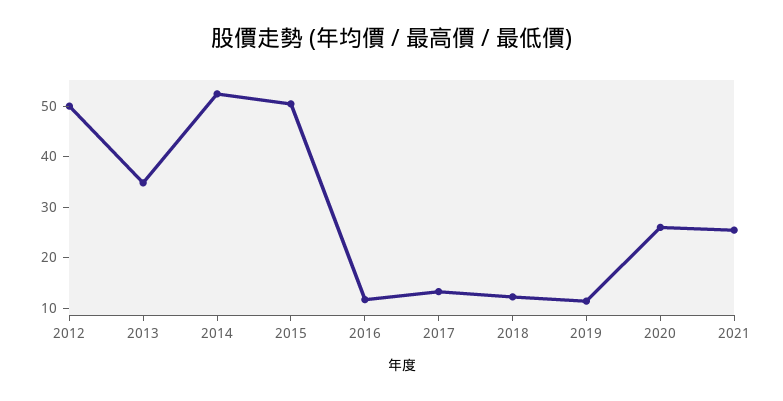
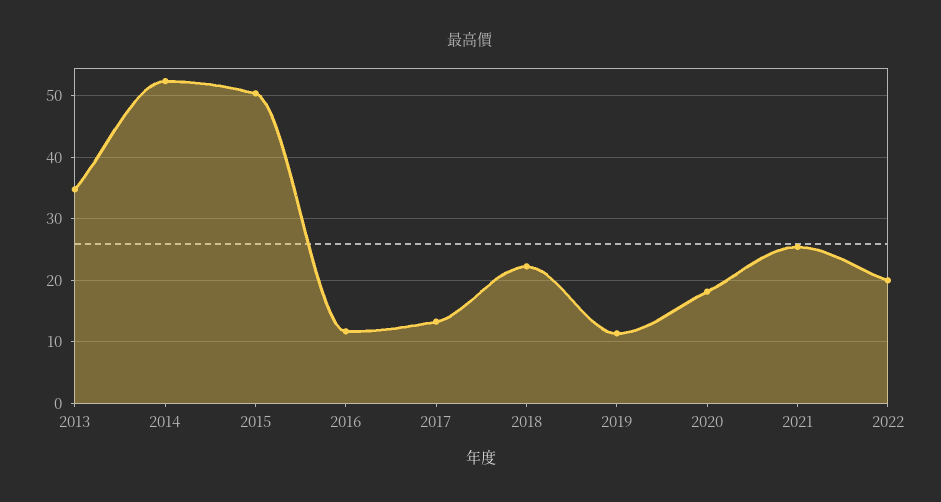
2012: 50 -> none
2018: 12 -> 22
2020: 26 -> 18
2022: none -> 20

